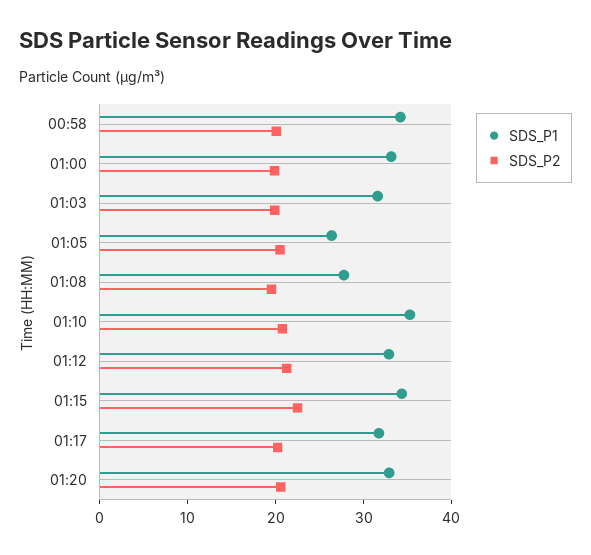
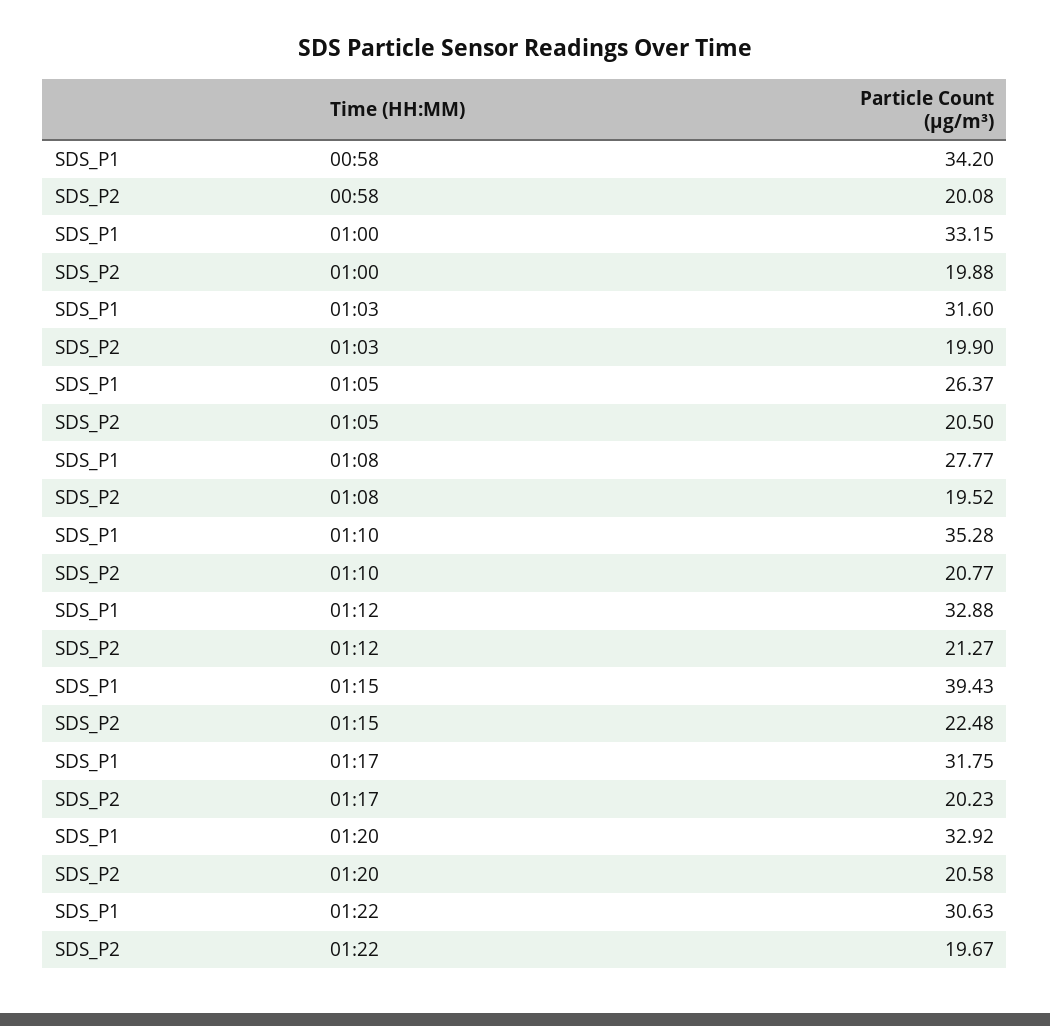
SDS_P1, 01:15: 34 -> 39.43
SDS_P1, 01:22: none -> 30.63
SDS_P2, 01:22: none -> 19.67

